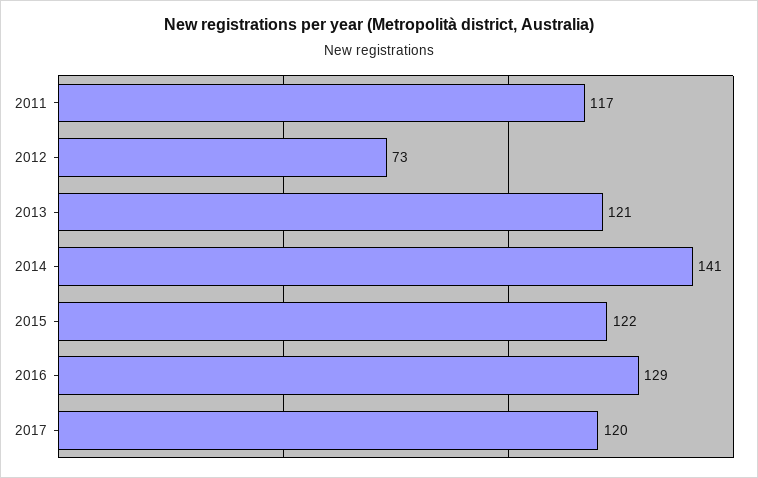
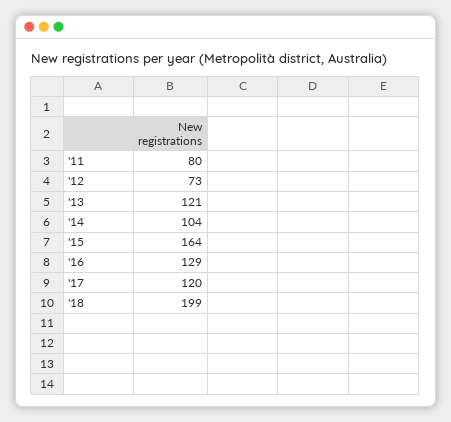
2011: 117 -> 80
2014: 141 -> 104
2015: 122 -> 164
'18: none -> 199

